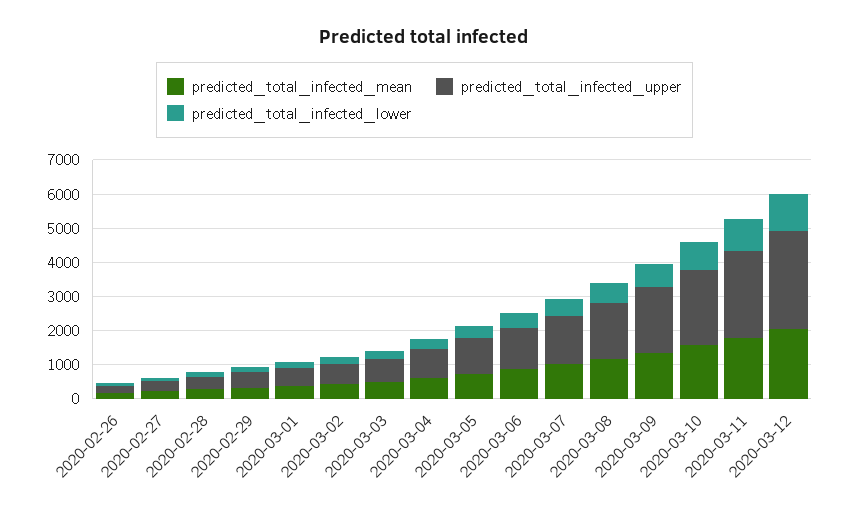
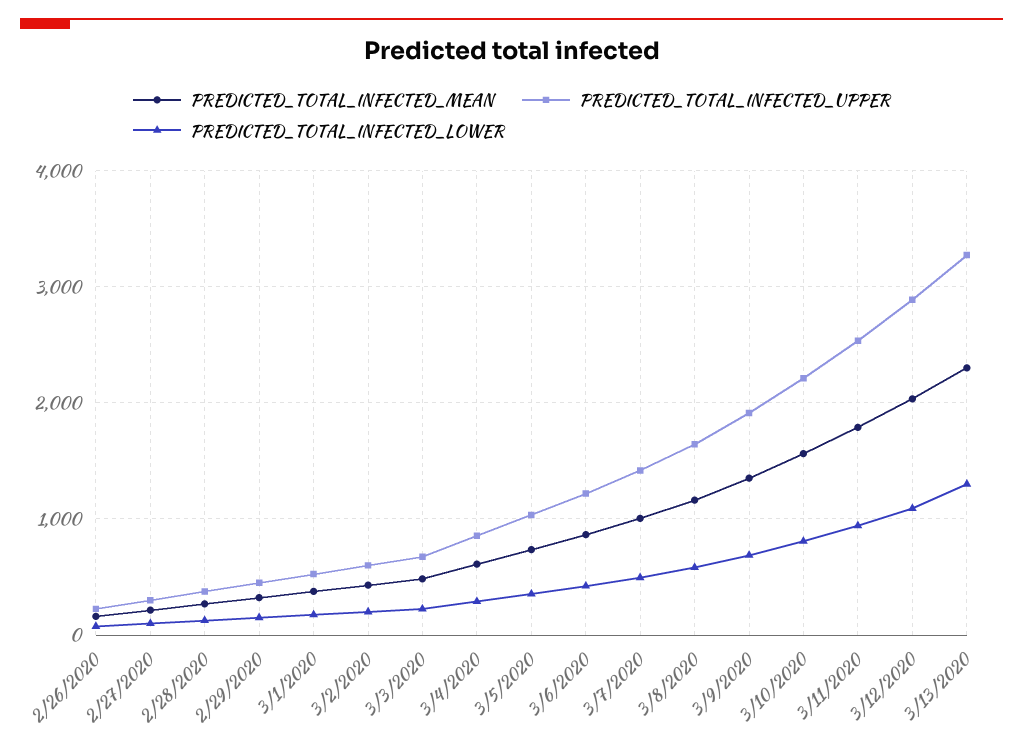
predicted_total_infected_mean, 3/13/2020: none -> 2300
predicted_total_infected_upper, 3/13/2020: none -> 3300
predicted_total_infected_lower, 3/13/2020: none -> 1300

